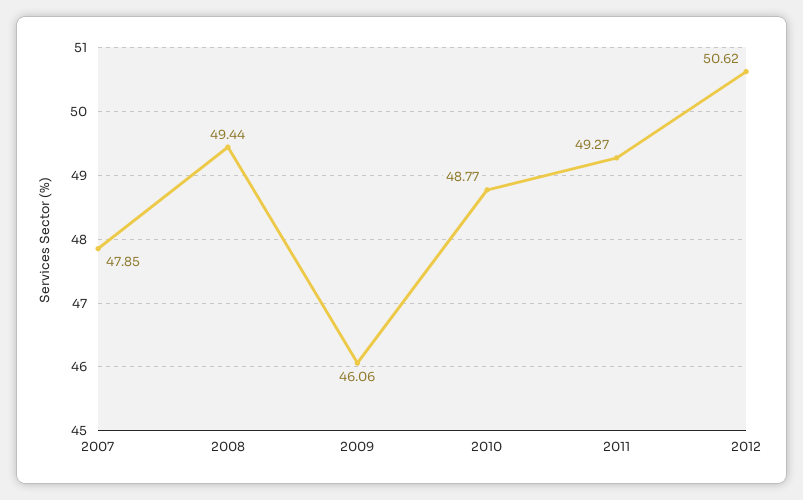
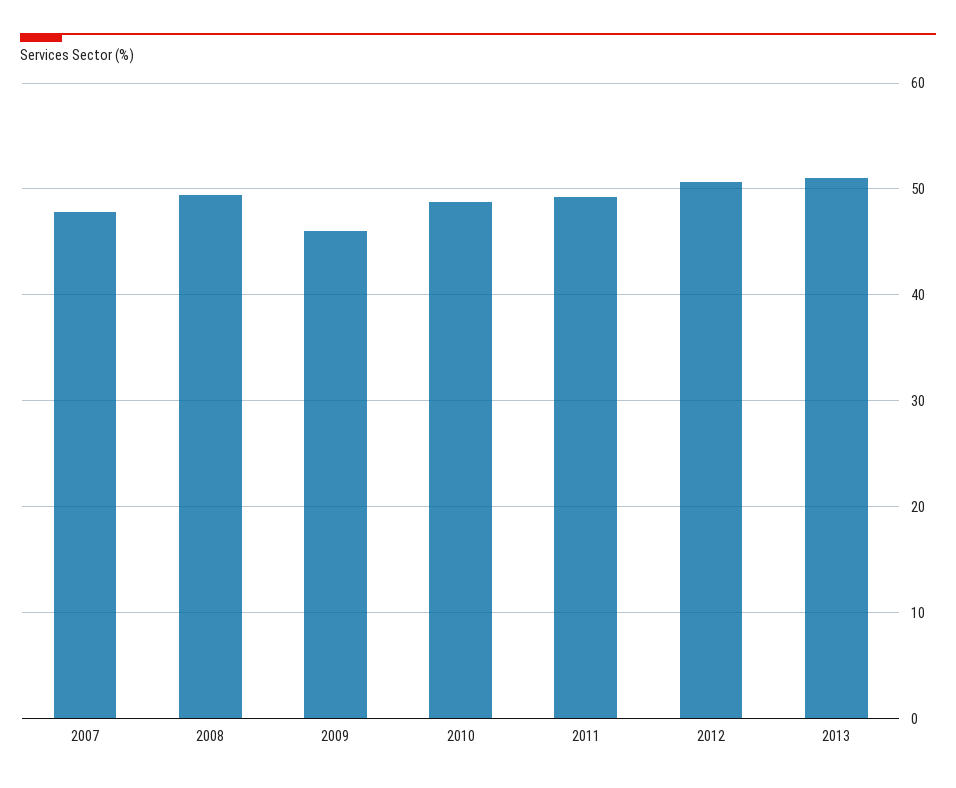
2013: none -> 51

